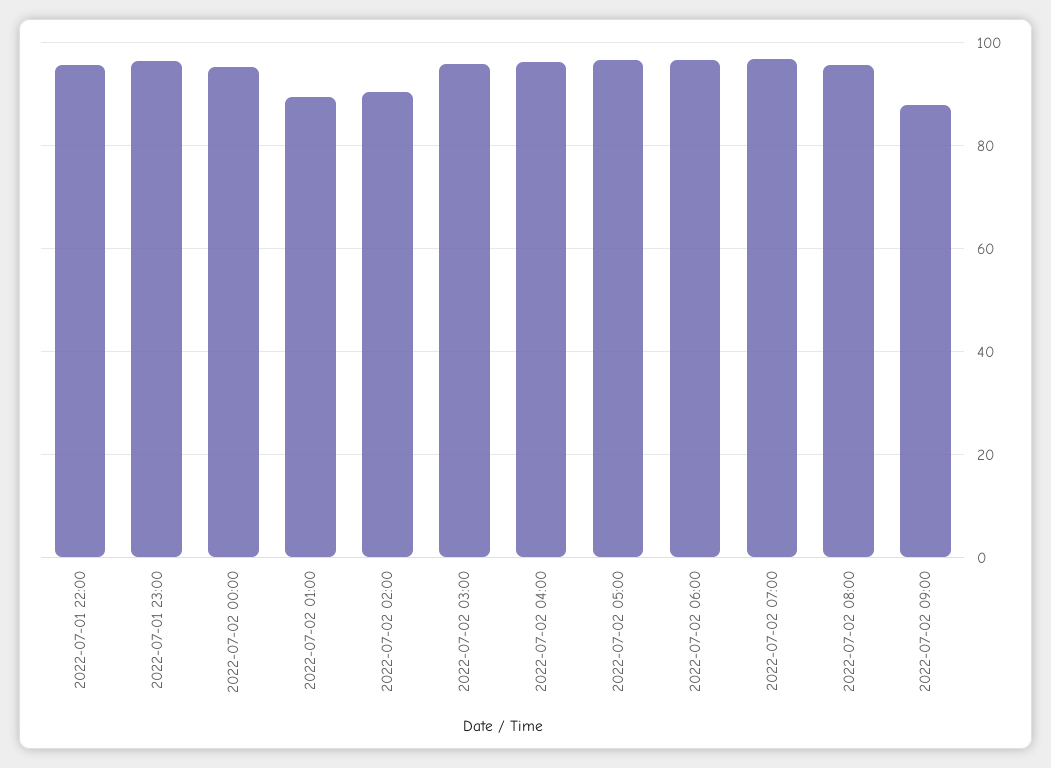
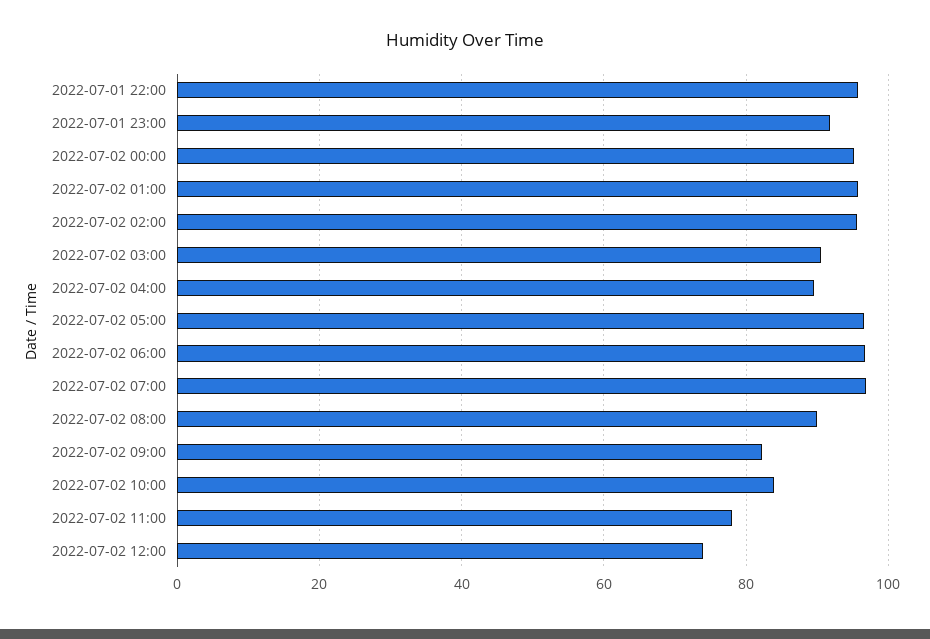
2022-07-01 23:00: 96 -> 92
2022-07-02 01:00: 90 -> 96
2022-07-02 02:00: 90 -> 96
2022-07-02 03:00: 96 -> 90
2022-07-02 04:00: 96 -> 90
2022-07-02 08:00: 96 -> 90
2022-07-02 09:00: 88 -> 82
2022-07-02 10:00: none -> 84
2022-07-02 11:00: none -> 78
2022-07-02 12:00: none -> 74

